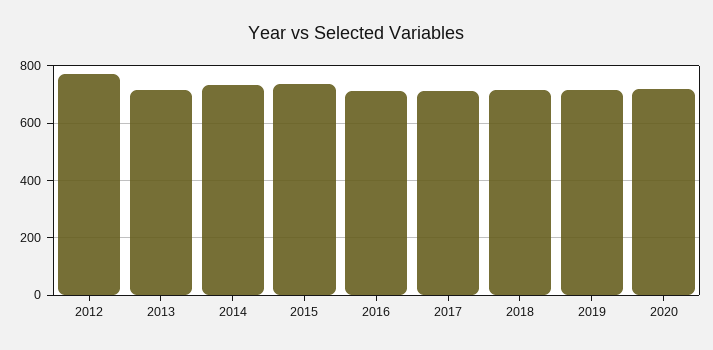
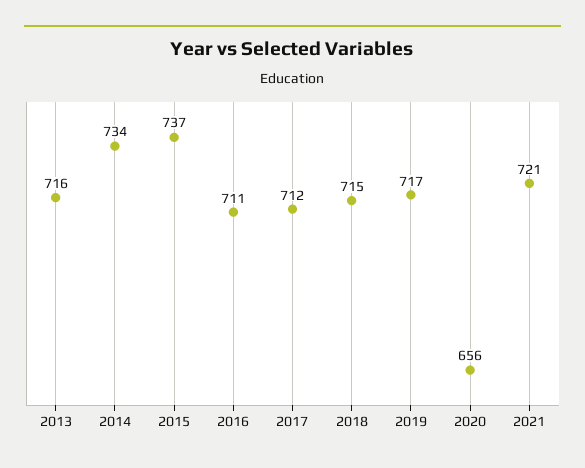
2012: 775 -> none
2020: 725 -> 656
2021: none -> 721

